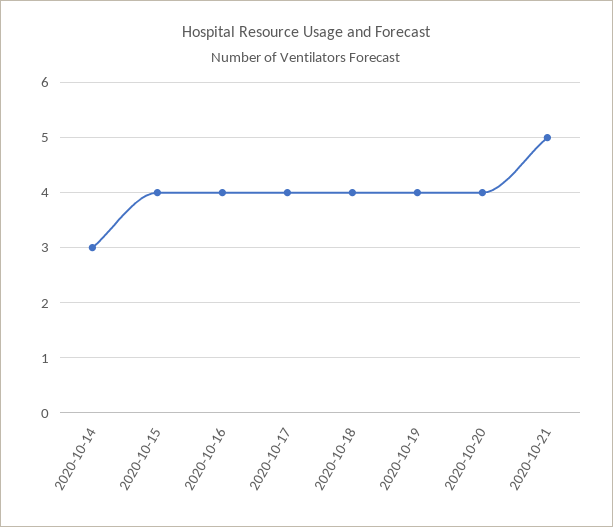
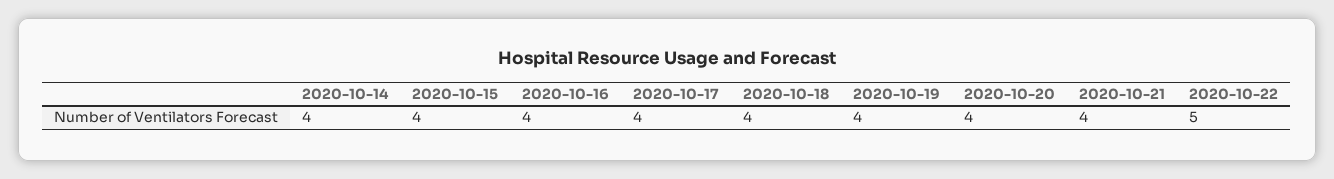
2020-10-14: 3 -> 4
2020-10-21: 5 -> 4
2020-10-22: none -> 5

